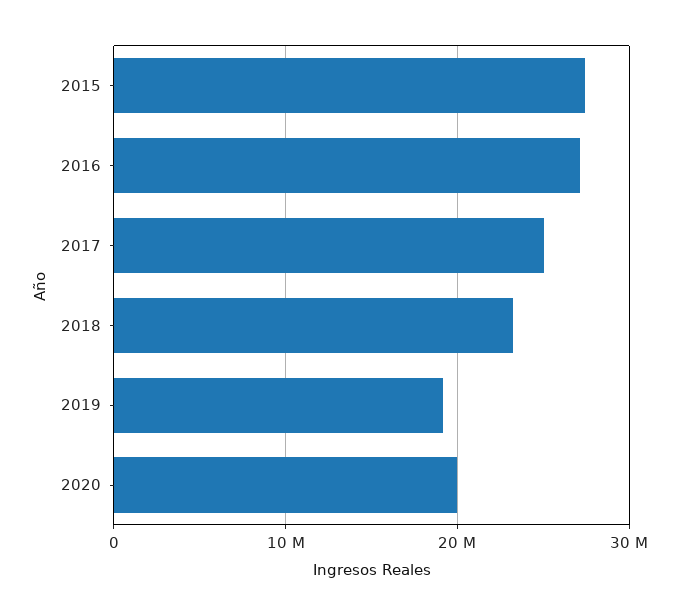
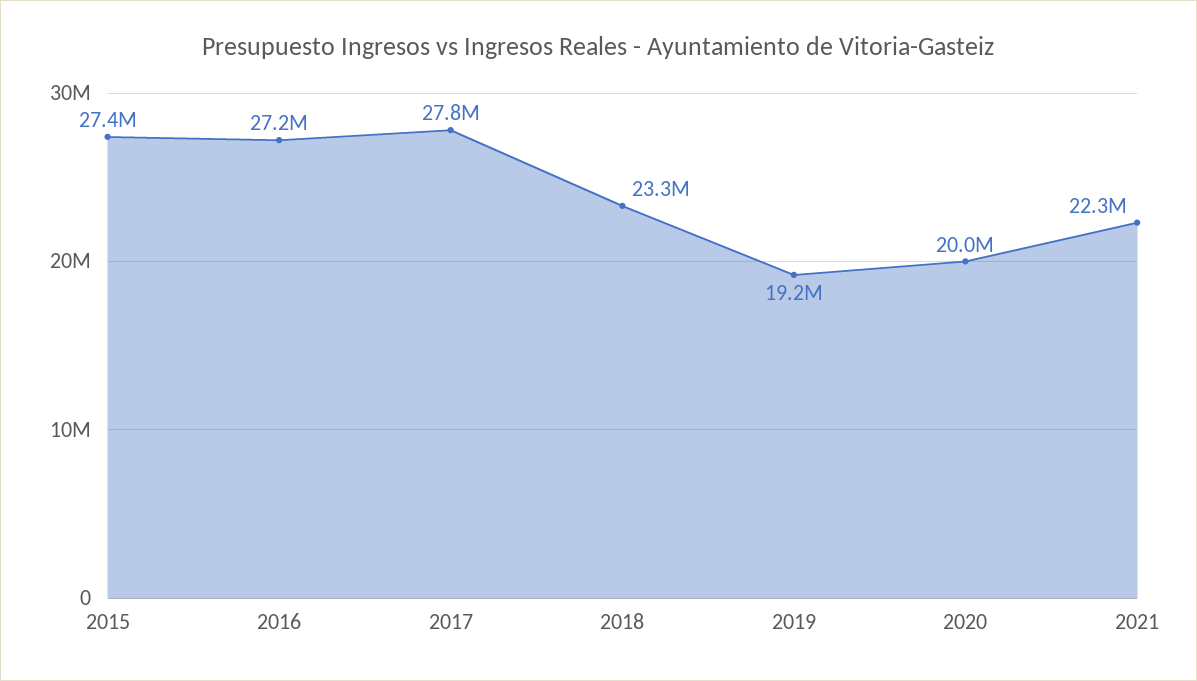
2017: 25000000 -> 27800000
2021: none -> 22300000

